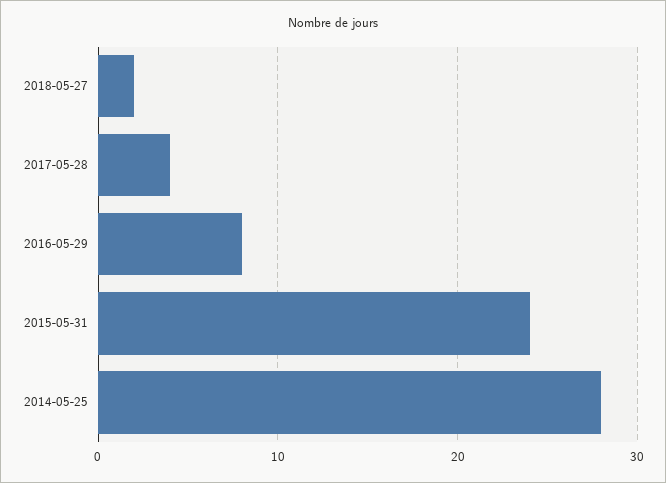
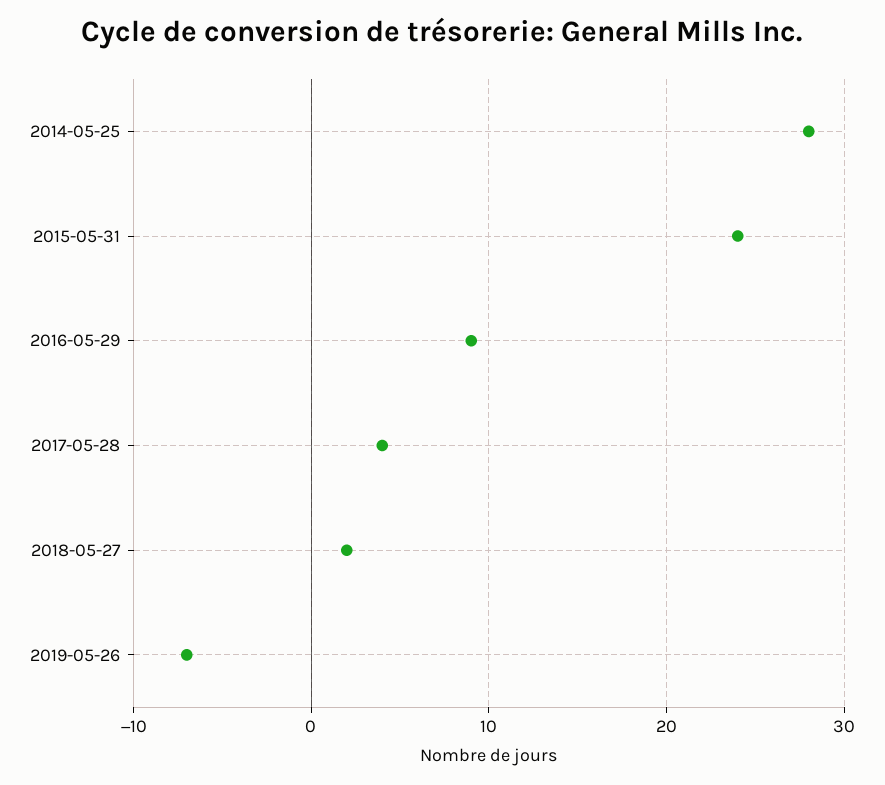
2016-05-29: 8 -> 9
2019-05-26: none -> -7

